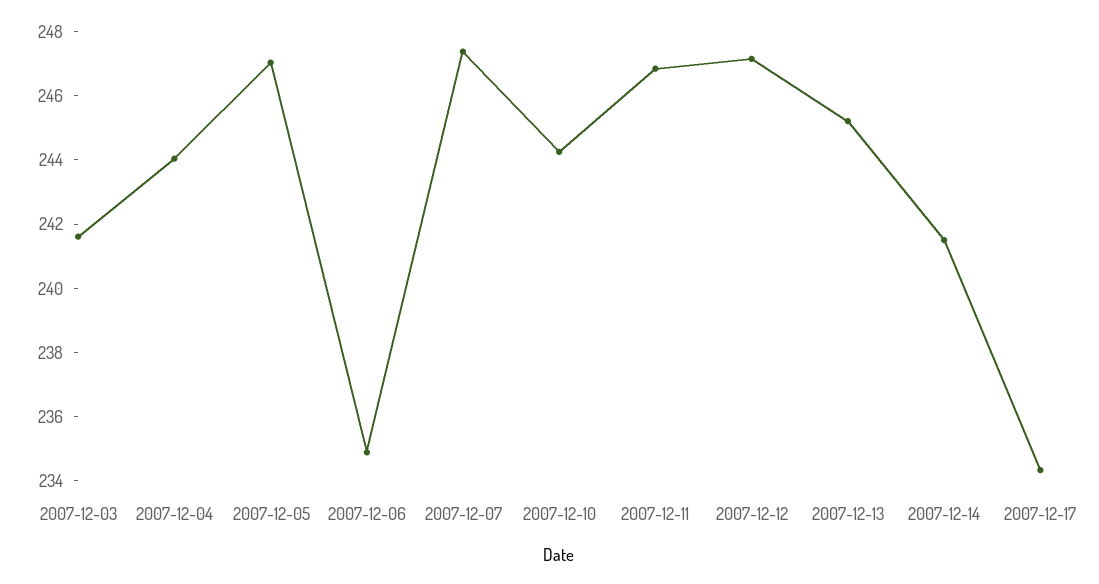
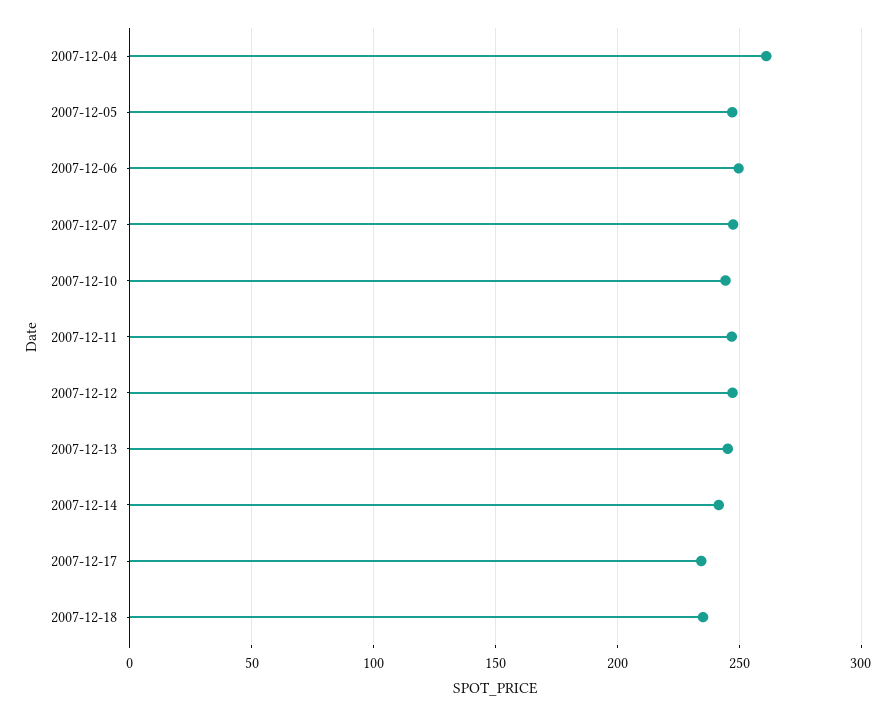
2007-12-03: 241.5 -> none
2007-12-04: 244 -> 260
2007-12-06: 235 -> 250
2007-12-18: none -> 235

